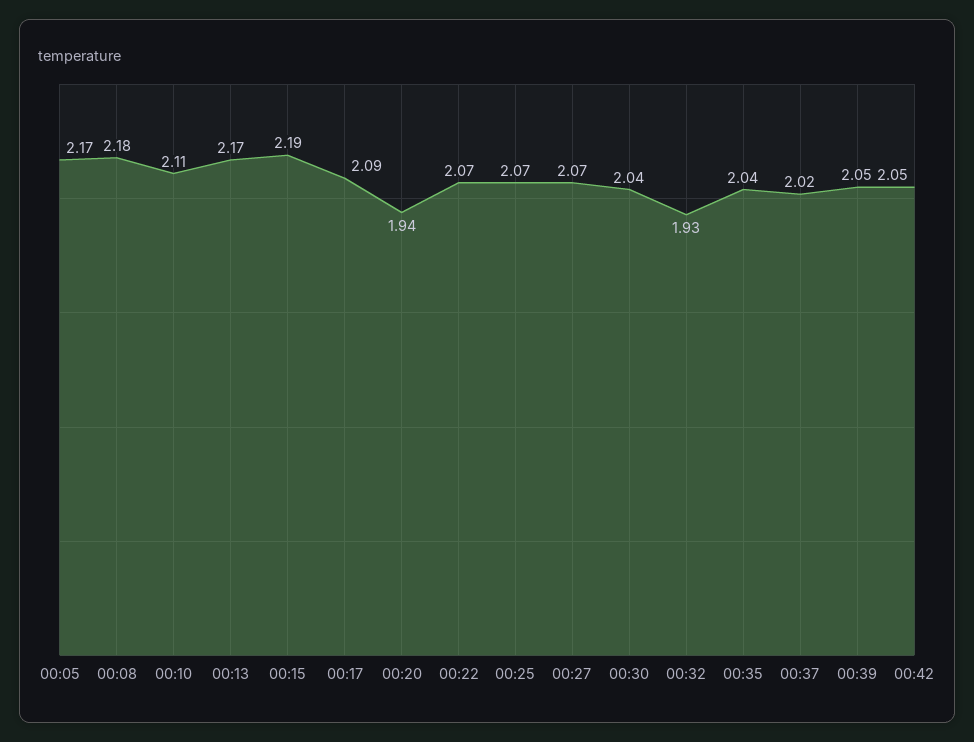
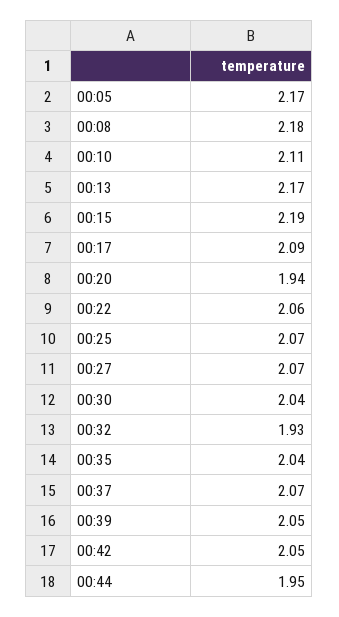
00:22: 2.07 -> 2.06
00:37: 2.02 -> 2.07
00:44: none -> 1.95

